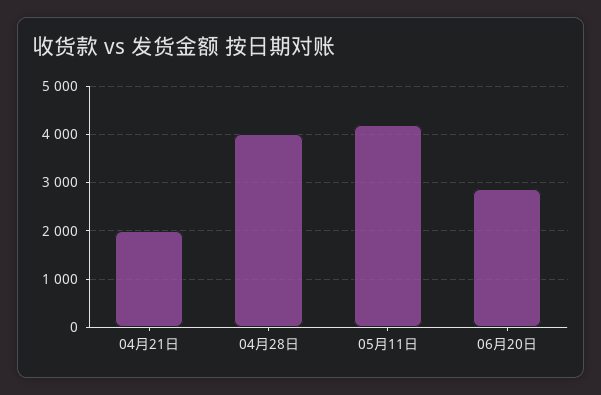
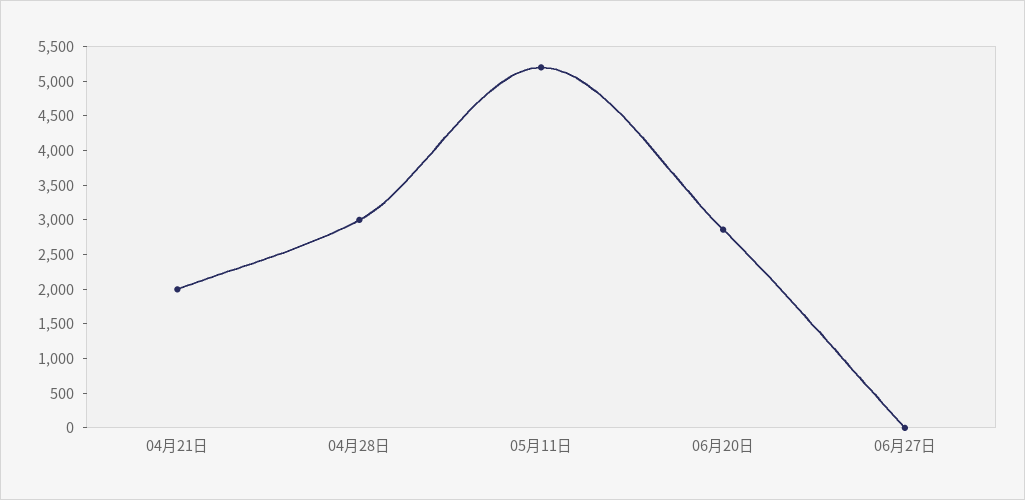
04月28日: 4000 -> 3000
05月11日: 4200 -> 5250
06月27日: none -> 0

